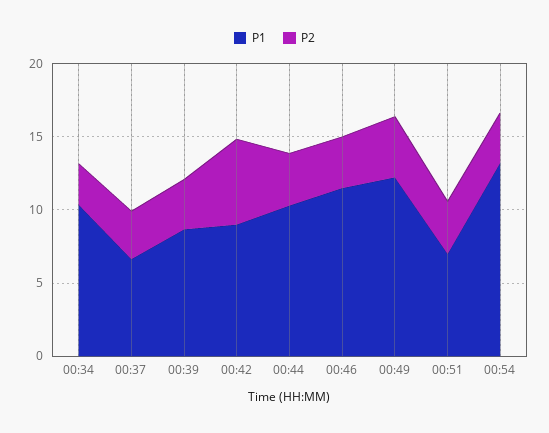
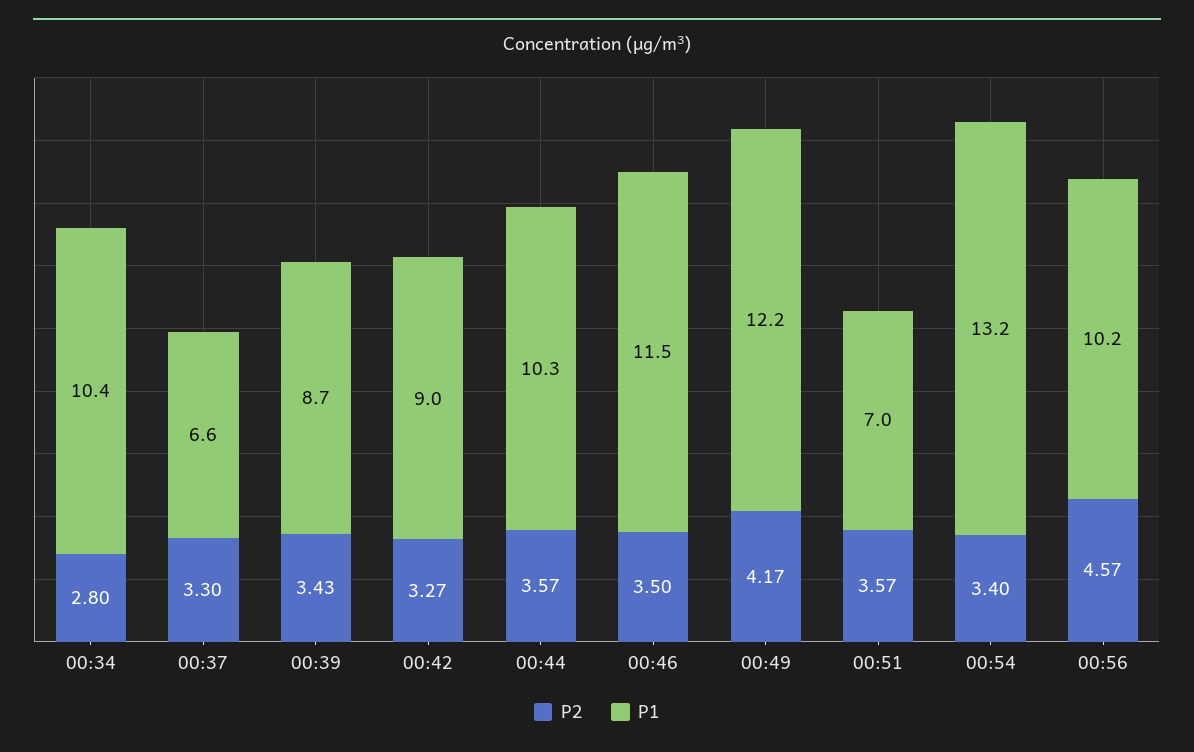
P2, 00:42: 6 -> 3.27
P2, 00:56: none -> 4.57
P1, 00:56: none -> 10.2

